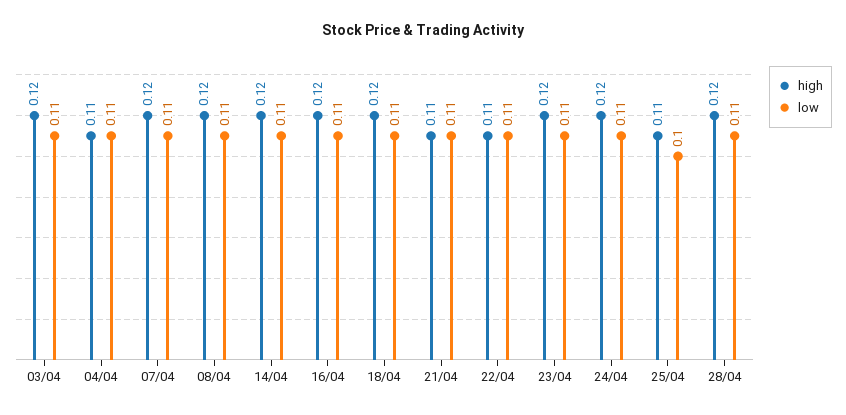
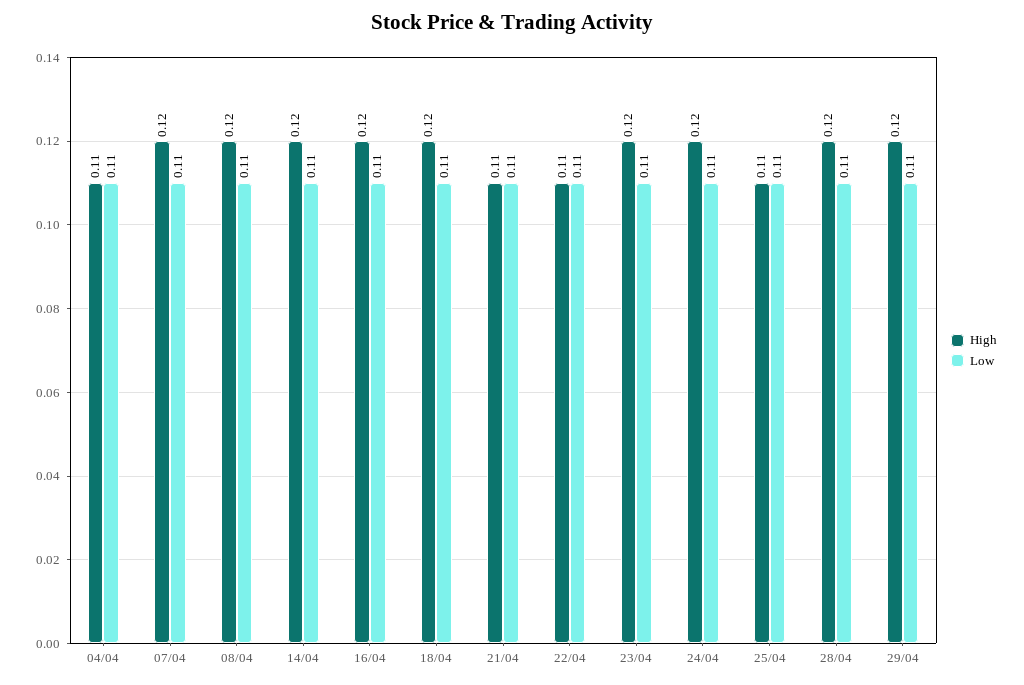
high, 03/04: 0.12 -> none
low, 03/04: 0.11 -> none
low, 25/04: 0.1 -> 0.11
high, 29/04: none -> 0.12
low, 29/04: none -> 0.11

